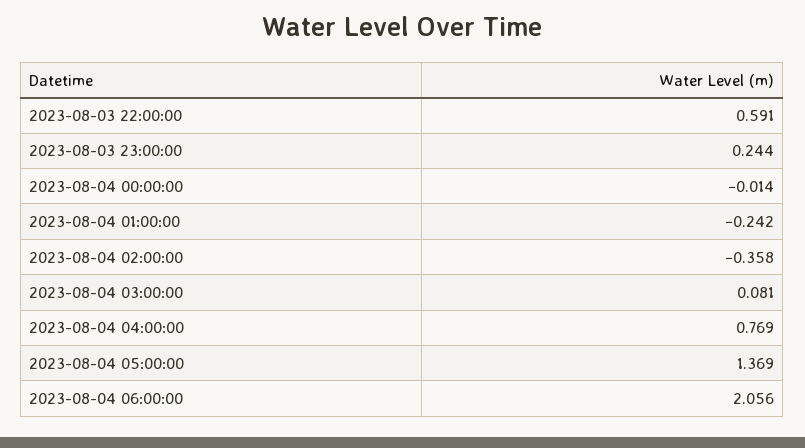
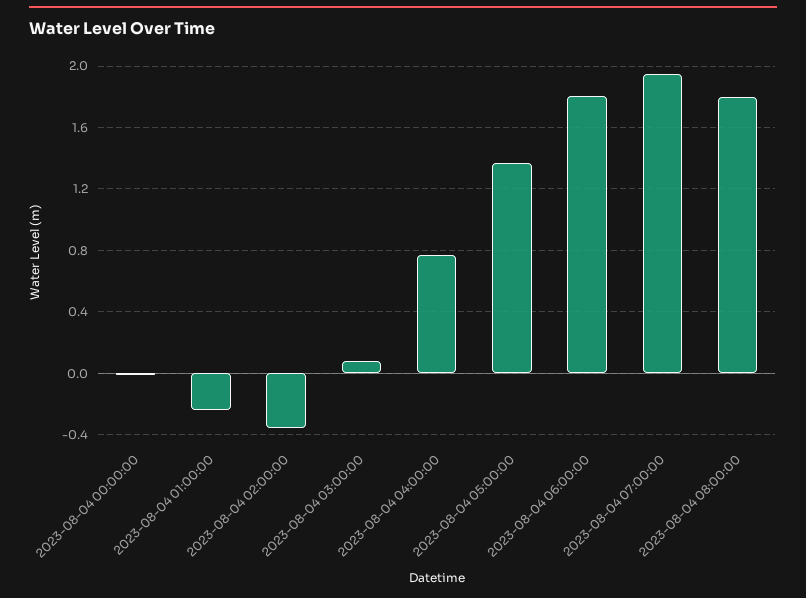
2023-08-03 22:00:00: 0.591 -> none
2023-08-03 23:00:00: 0.244 -> none
2023-08-04 06:00:00: 2.056 -> 1.8
2023-08-04 07:00:00: none -> 1.95
2023-08-04 08:00:00: none -> 1.8

